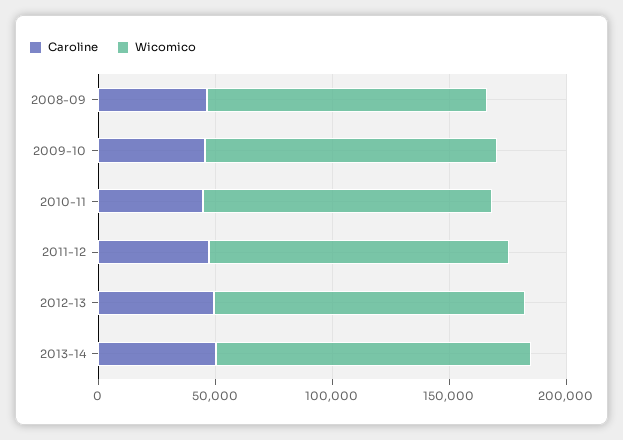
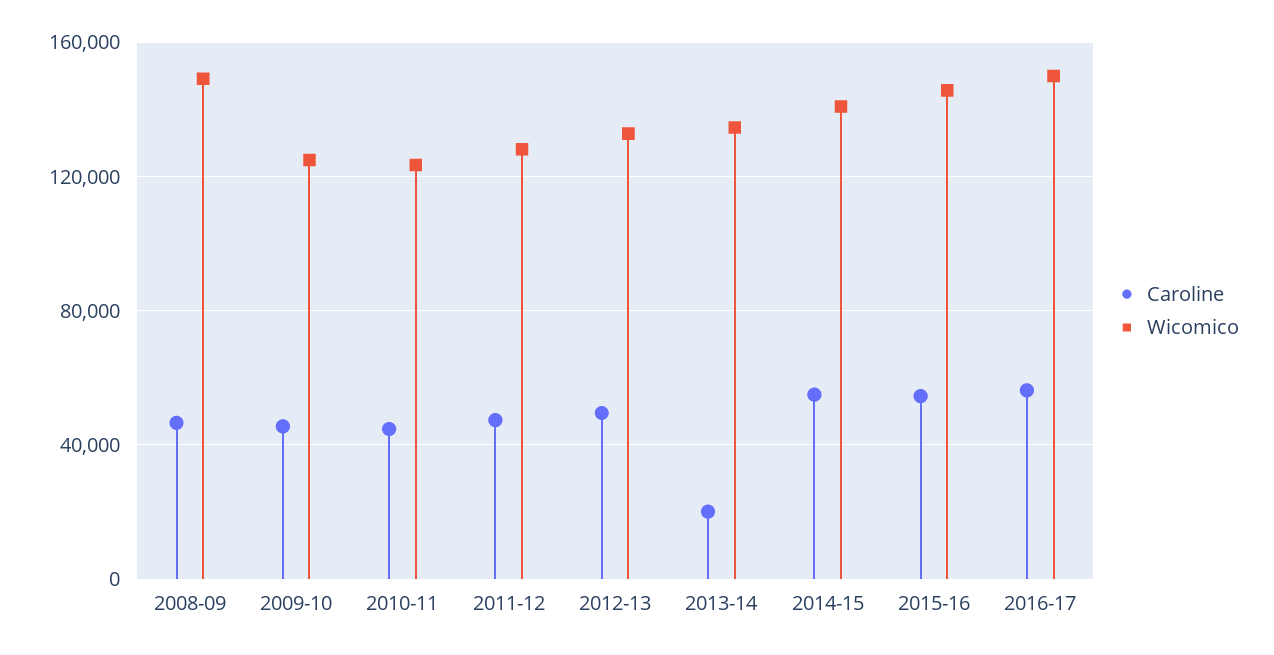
Wicomico, 2008-09: 120000 -> 150000
Caroline, 2013-14: 50000 -> 20000
Caroline, 2014-15: none -> 55000
Wicomico, 2014-15: none -> 140000
Caroline, 2015-16: none -> 55000
Wicomico, 2015-16: none -> 145000
Caroline, 2016-17: none -> 55000
Wicomico, 2016-17: none -> 150000

